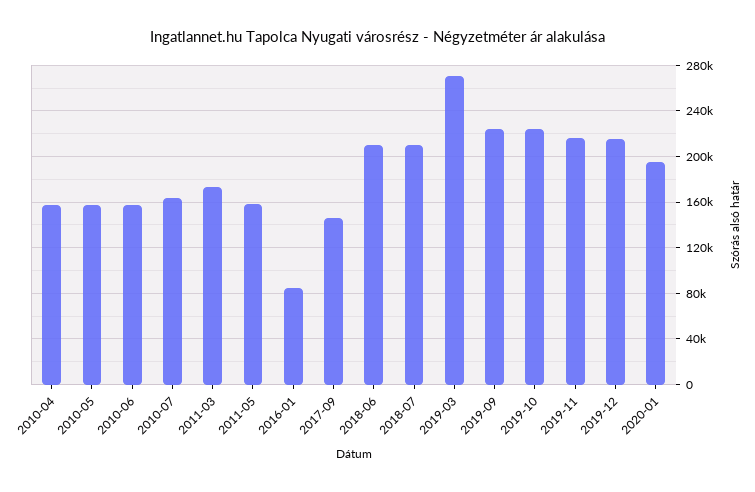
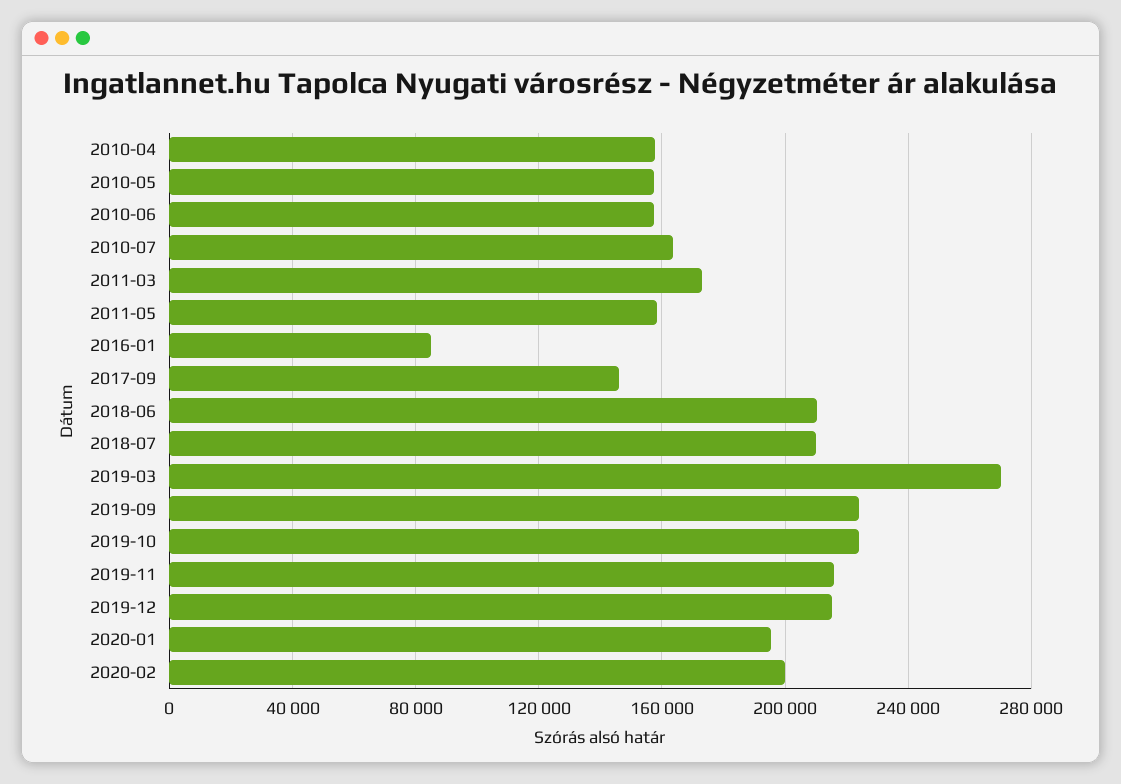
2020-02: none -> 200000

